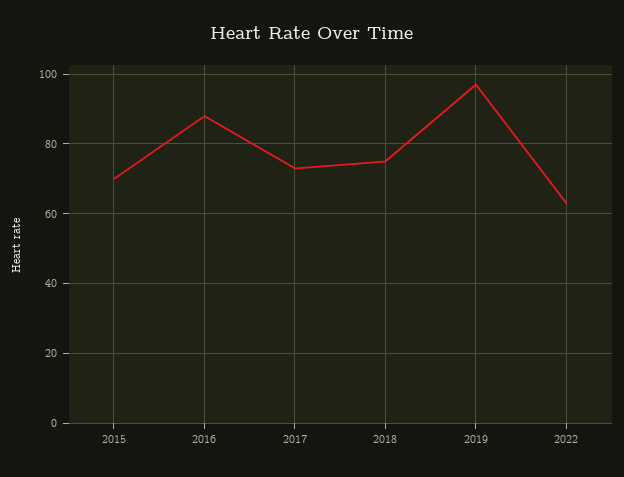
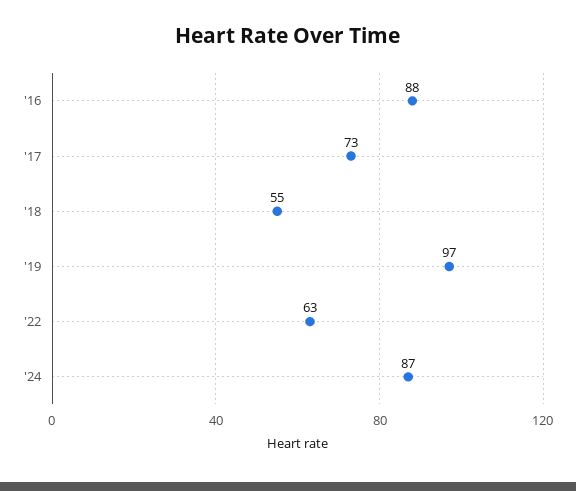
2015: 70 -> none
2018: 75 -> 55
'24: none -> 87

